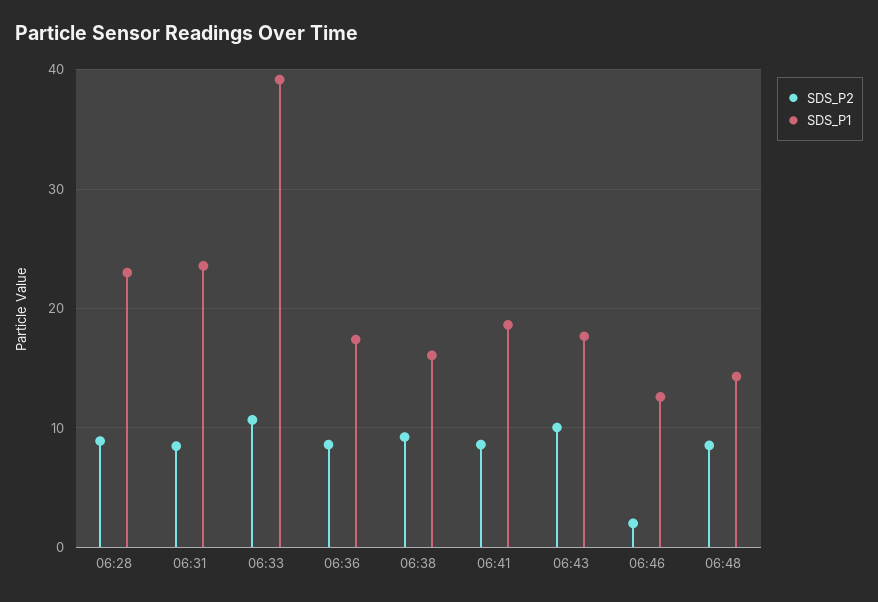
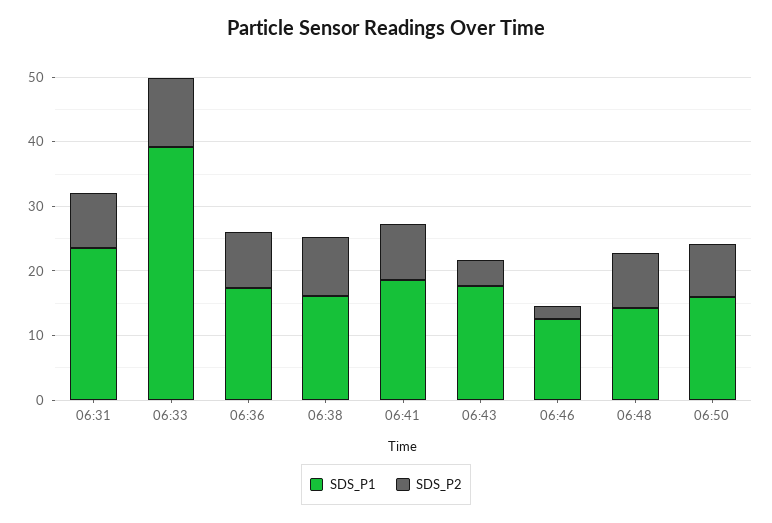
SDS_P2, 06:28: 9 -> none
SDS_P1, 06:28: 23 -> none
SDS_P2, 06:43: 10 -> 4
SDS_P1, 06:50: none -> 16
SDS_P2, 06:50: none -> 8

